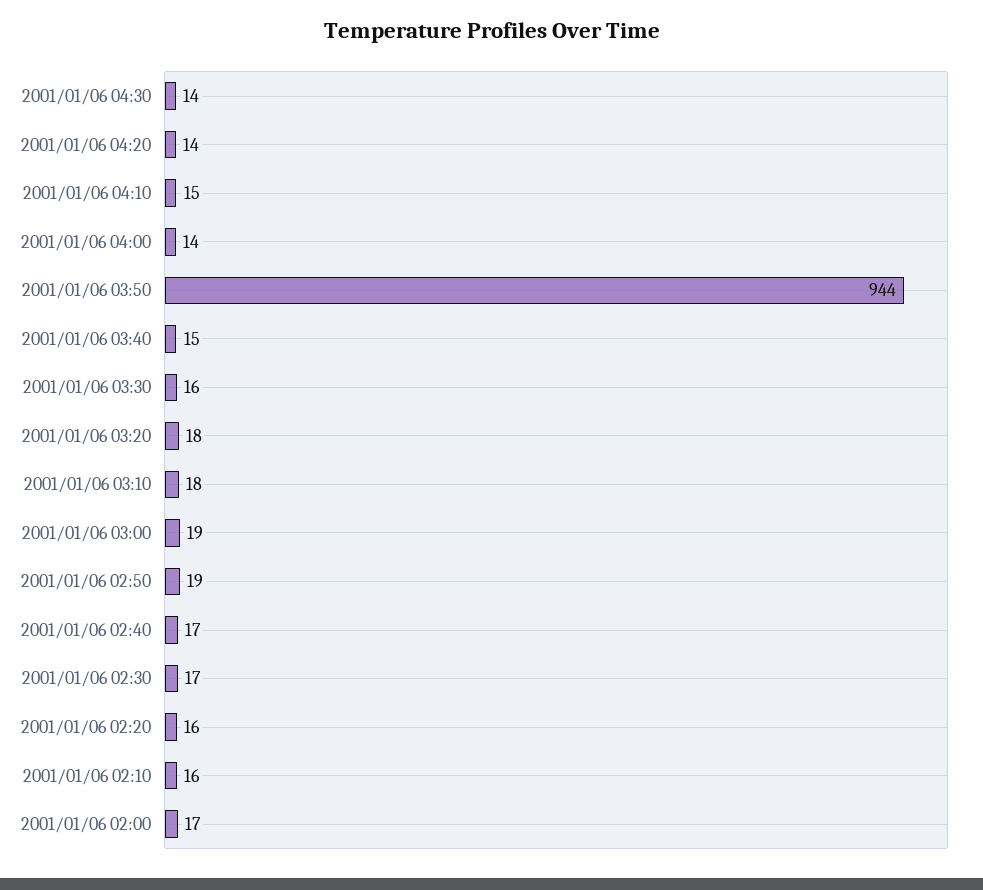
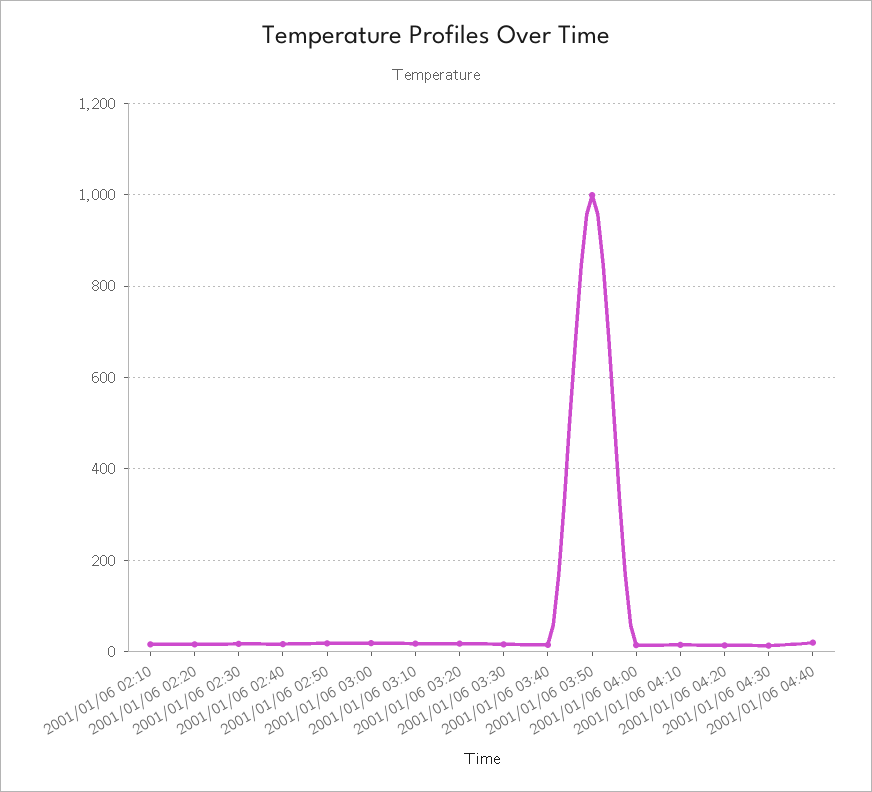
2001/01/06 03:50: 944 -> 1000
2001/01/06 02:00: 17 -> none
2001/01/06 04:40: none -> 20

